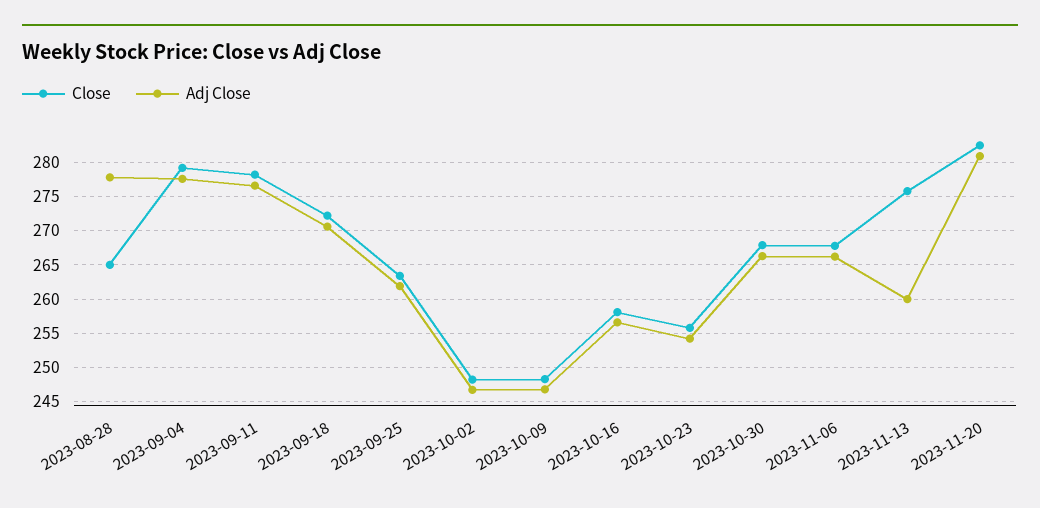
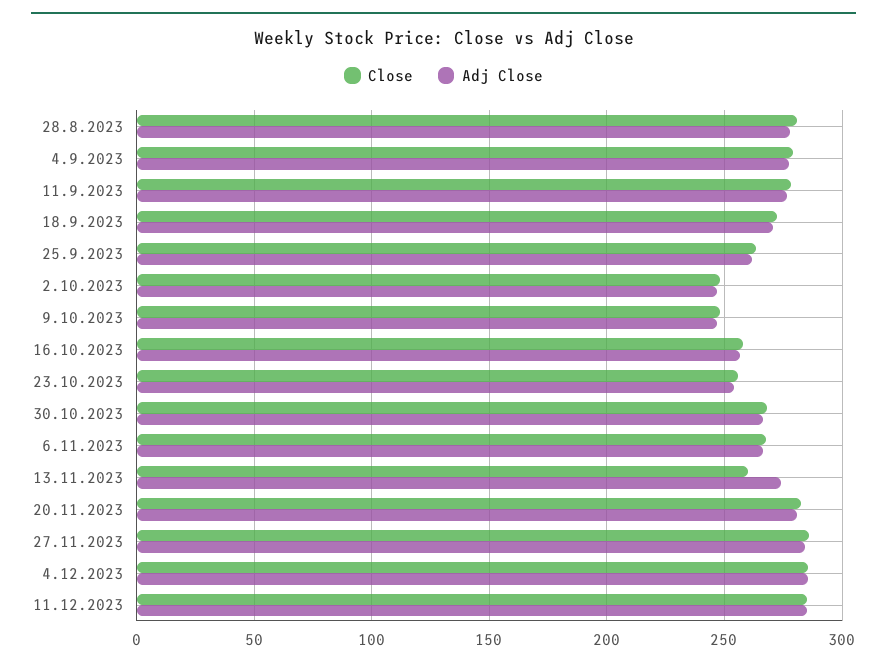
Close, 2023-08-28: 265 -> 280
Close, 2023-11-13: 276 -> 260
Adj Close, 2023-11-13: 260 -> 275
Close, 27.11.2023: none -> 285
Adj Close, 27.11.2023: none -> 285
Close, 4.12.2023: none -> 285
Adj Close, 4.12.2023: none -> 285
Close, 11.12.2023: none -> 285
Adj Close, 11.12.2023: none -> 285

